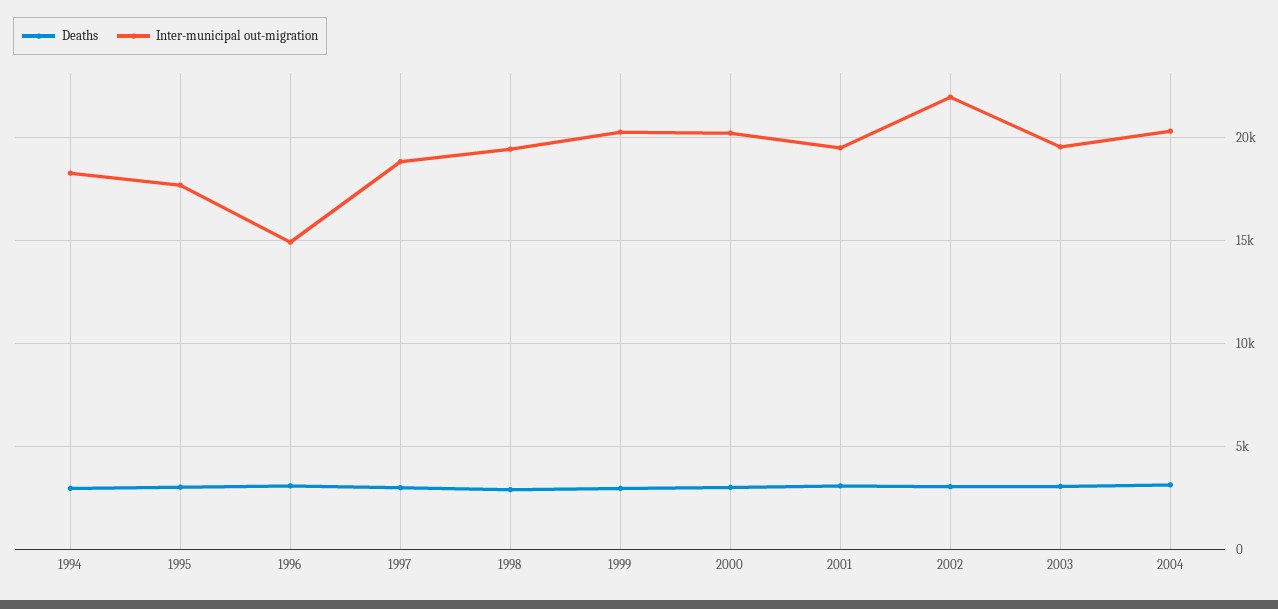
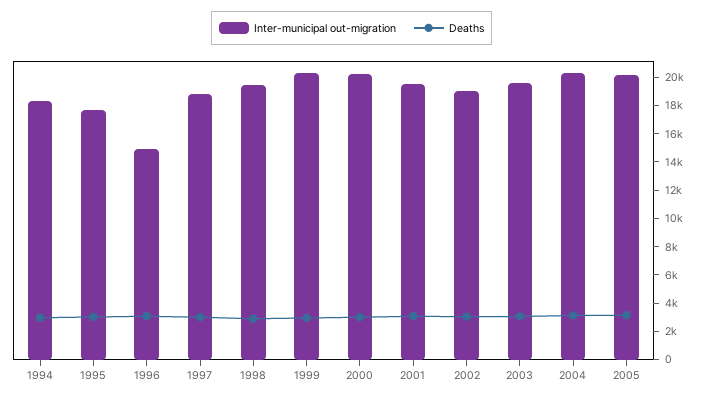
Inter-municipal out-migration, 2002: 22000 -> 19000
Inter-municipal out-migration, 2005: none -> 20000
Deaths, 2005: none -> 3000

